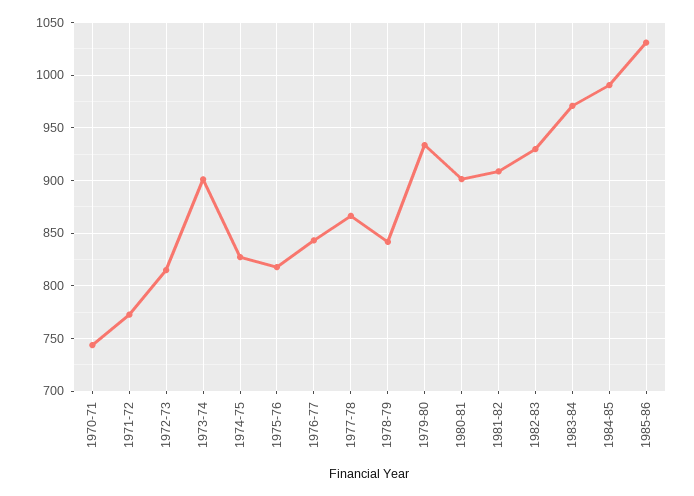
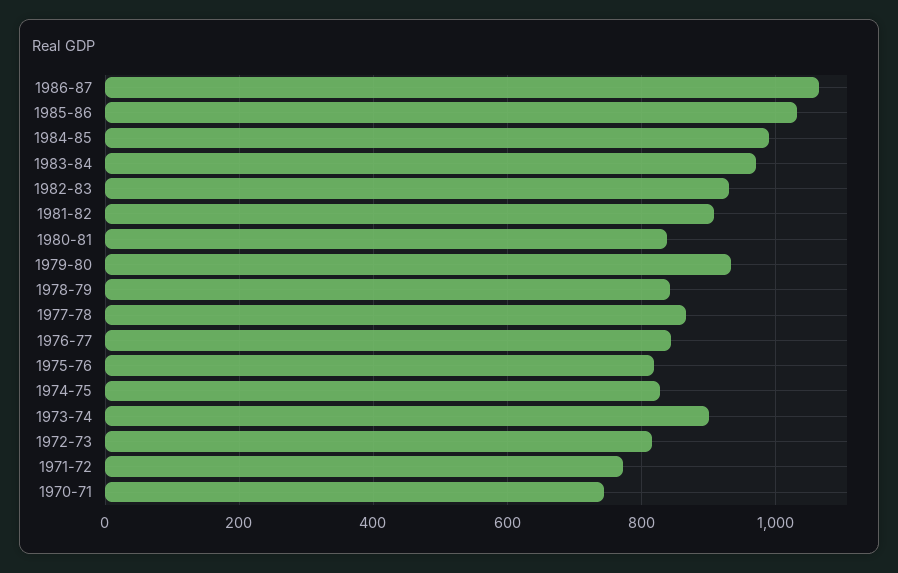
1980-81: 900 -> 840
1986-87: none -> 1060

